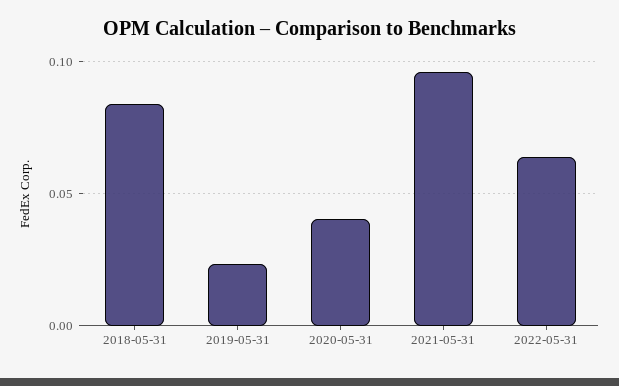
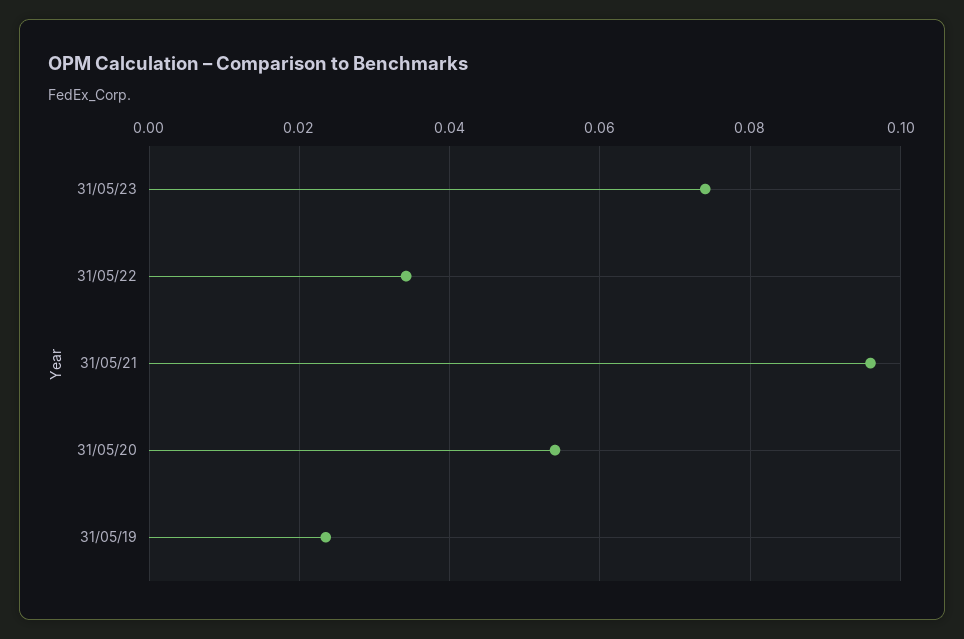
2018-05-31: 0.085 -> none
2020-05-31: 0.04 -> 0.054
2022-05-31: 0.065 -> 0.034
31/05/23: none -> 0.074

